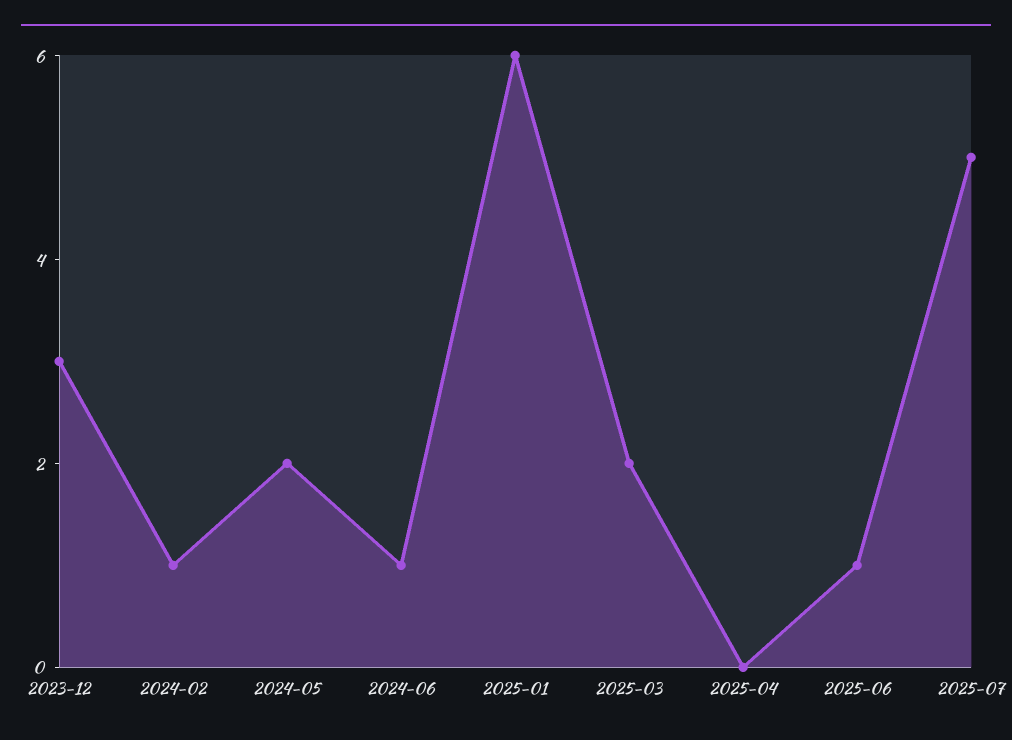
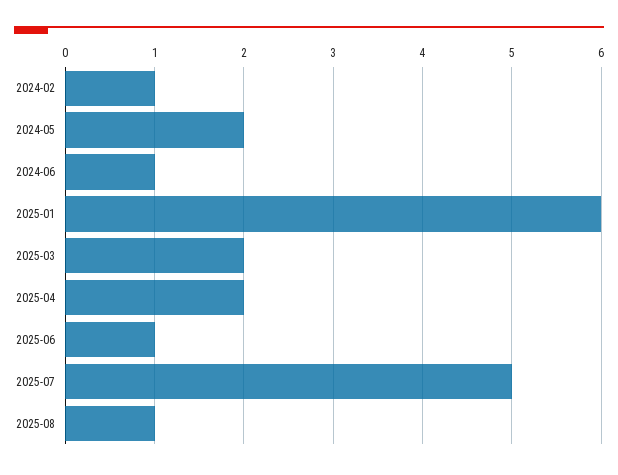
2023-12: 3 -> none
2025-04: 0 -> 2
2025-08: none -> 1

